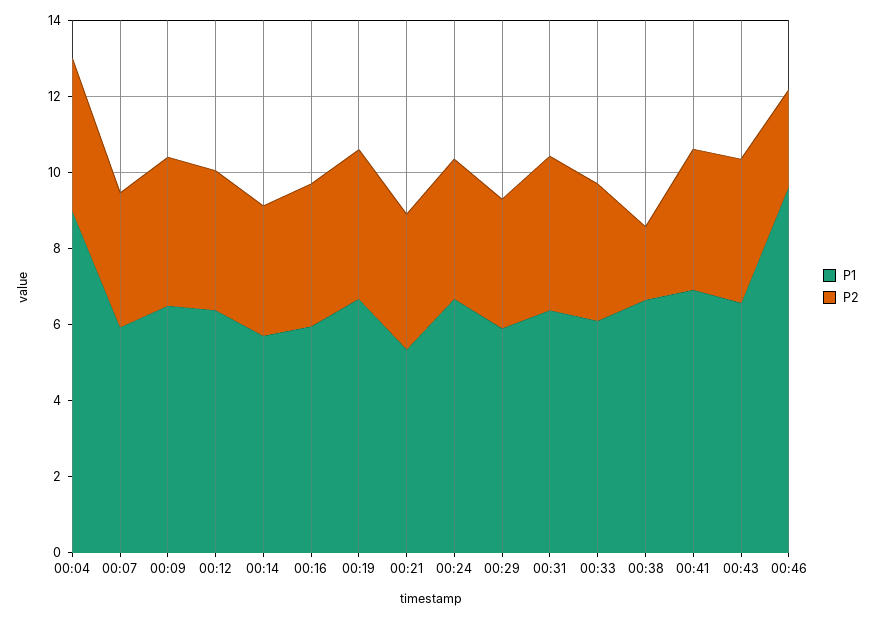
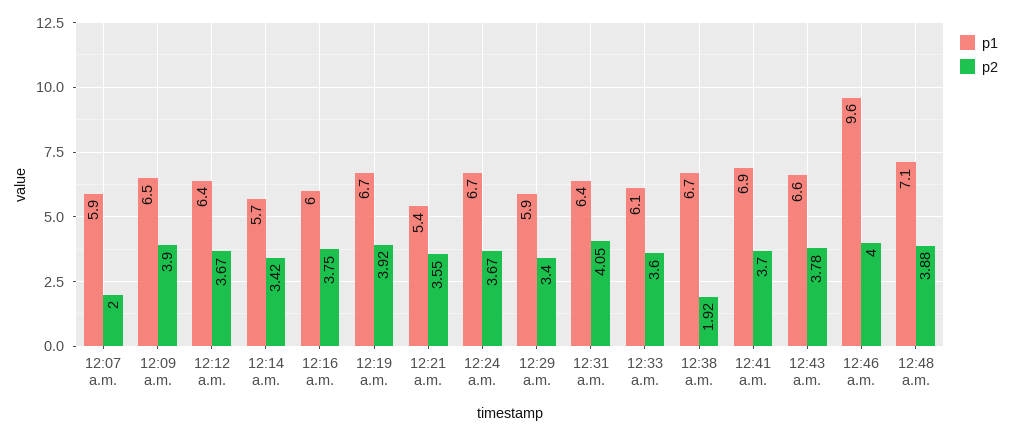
P1, 00:04: 9 -> none
P2, 00:04: 4 -> none
P2, 00:07: 3.5 -> 2
P2, 00:46: 2.5 -> 4
P1, 12:48 a.m.: none -> 7.1
P2, 12:48 a.m.: none -> 3.88

